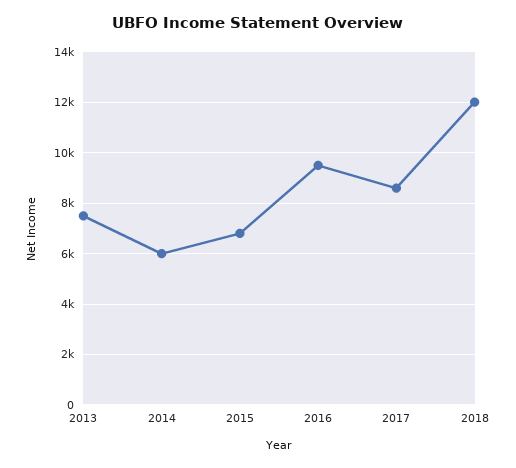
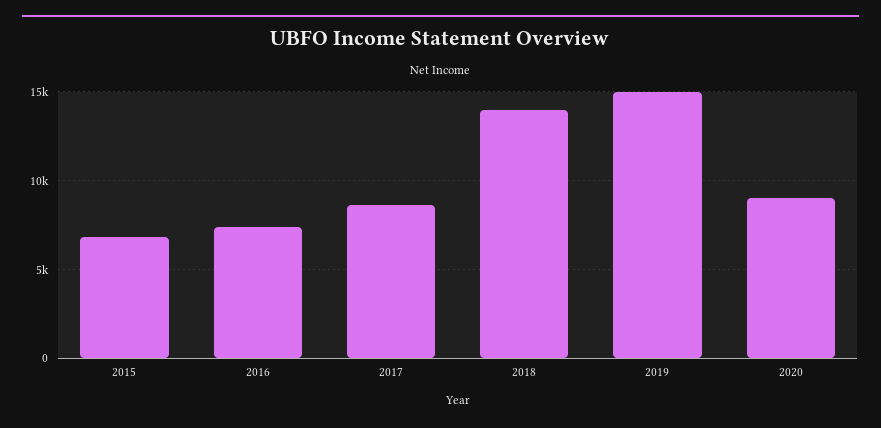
2013: 7500 -> none
2014: 6000 -> none
2016: 9500 -> 7500
2018: 12000 -> 14000
2019: none -> 15000
2020: none -> 9000

